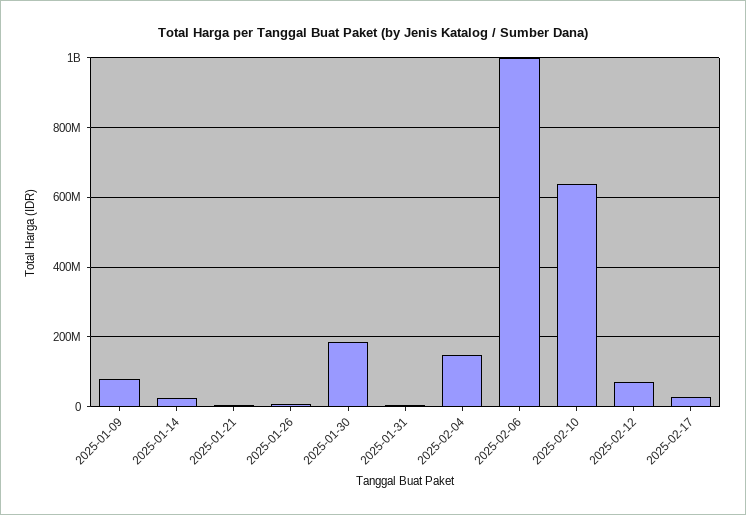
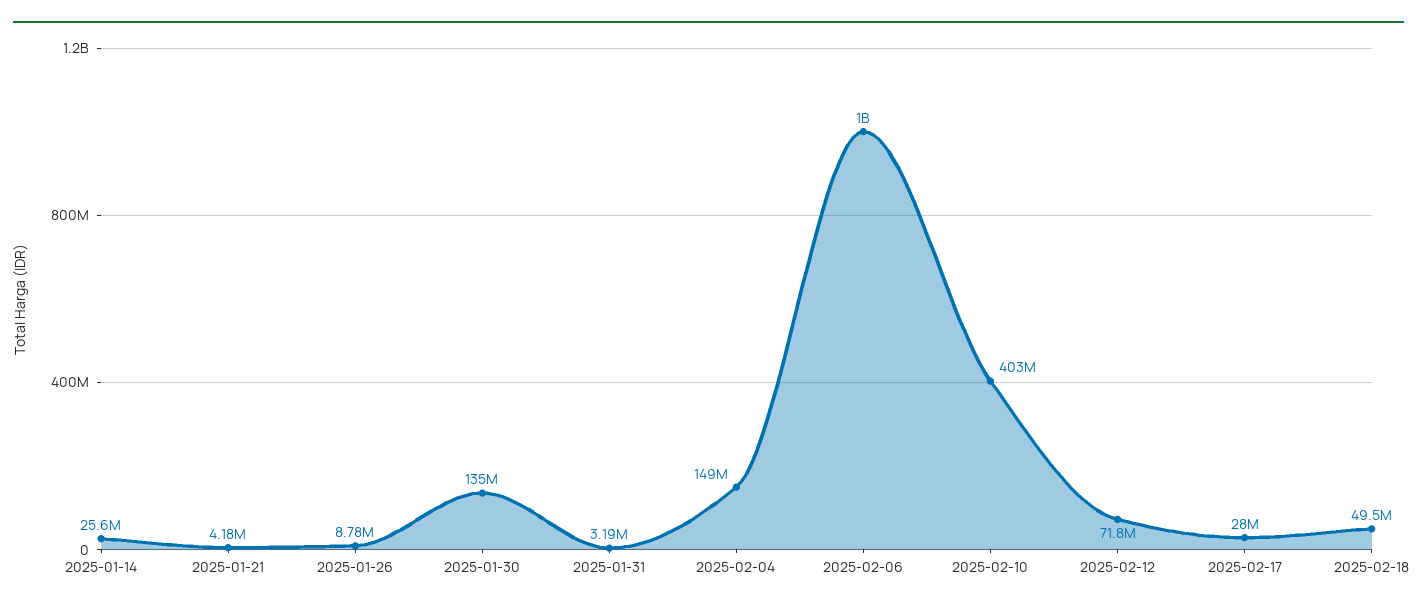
2025-01-09: 80000000 -> none
2025-01-30: 180000000 -> 135000000
2025-02-10: 640000000 -> 403000000
2025-02-18: none -> 49500000

